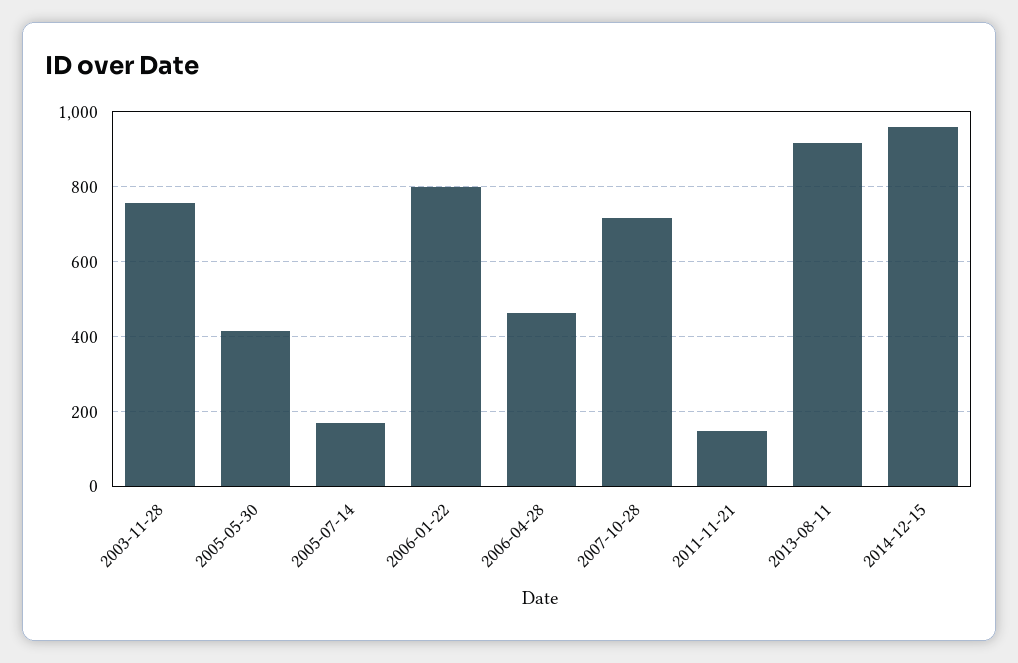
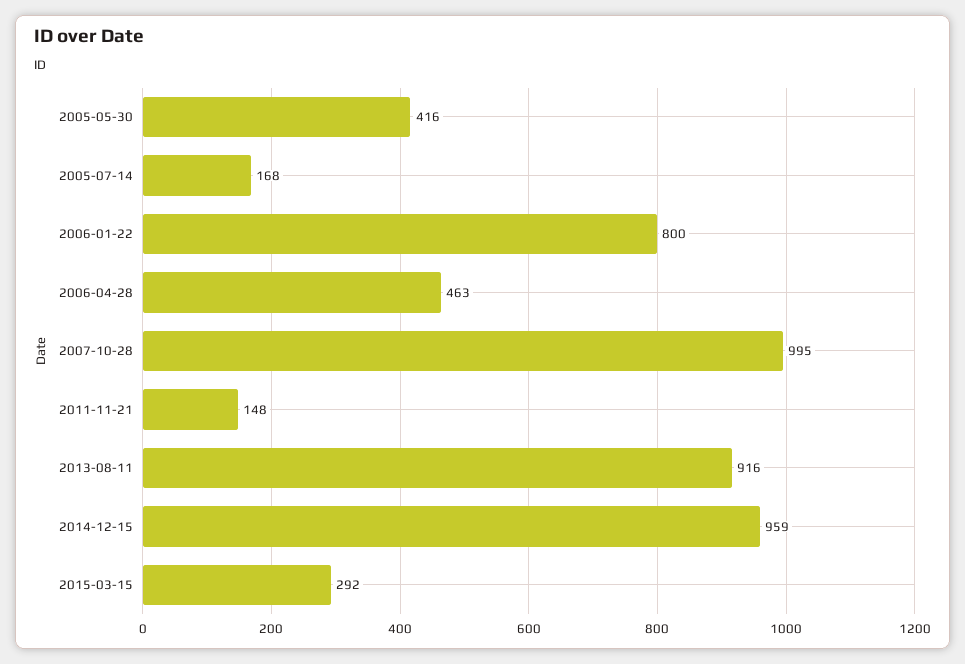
2003-11-28: 760 -> none
2007-10-28: 720 -> 995
2015-03-15: none -> 292

